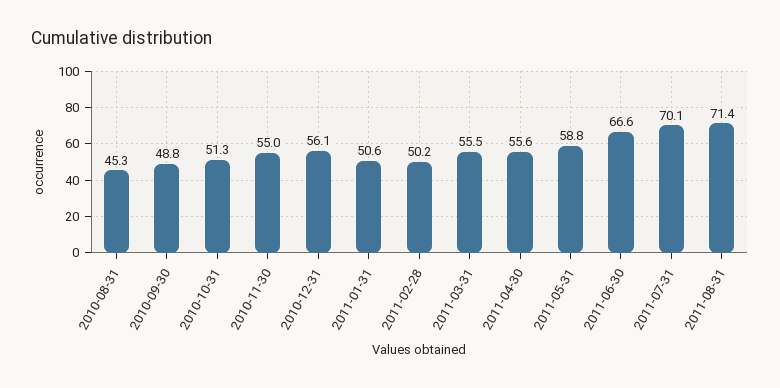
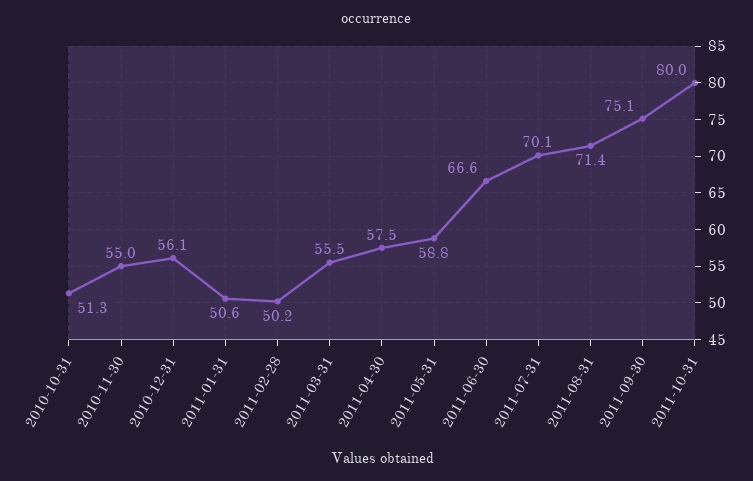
2010-08-31: 45.3 -> none
2010-09-30: 48.8 -> none
2011-04-30: 55.6 -> 57.5
2011-09-30: none -> 75.1
2011-10-31: none -> 80

